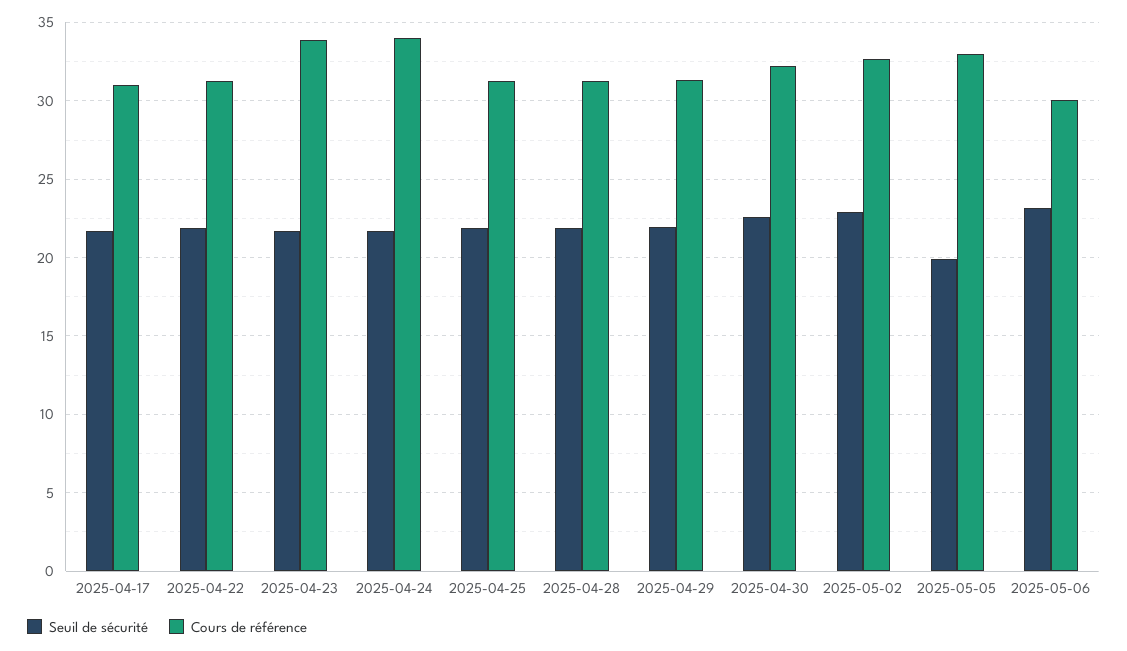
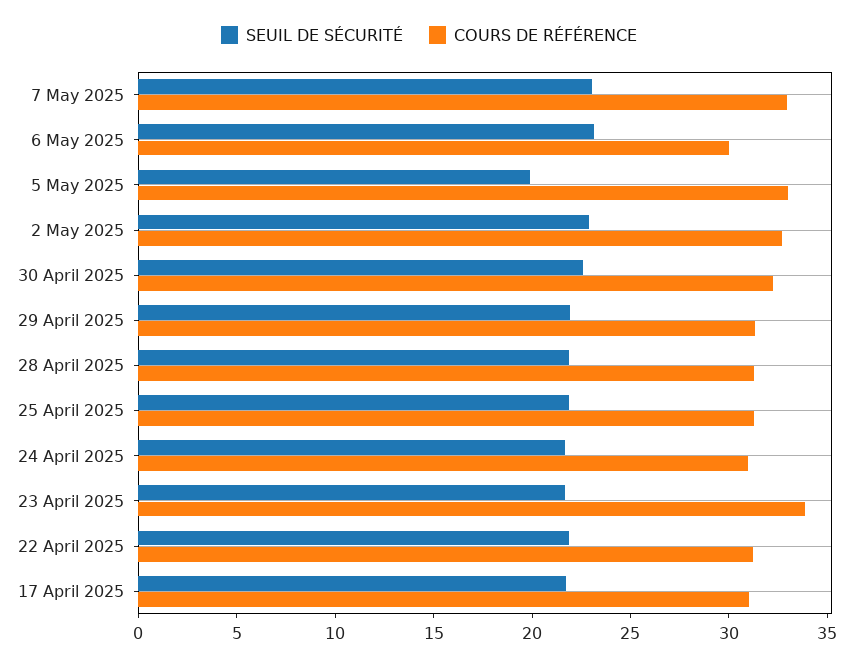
Cours de référence, 2025-04-24: 34 -> 31
Seuil de sécurité, 7 May 2025: none -> 23
Cours de référence, 7 May 2025: none -> 33

